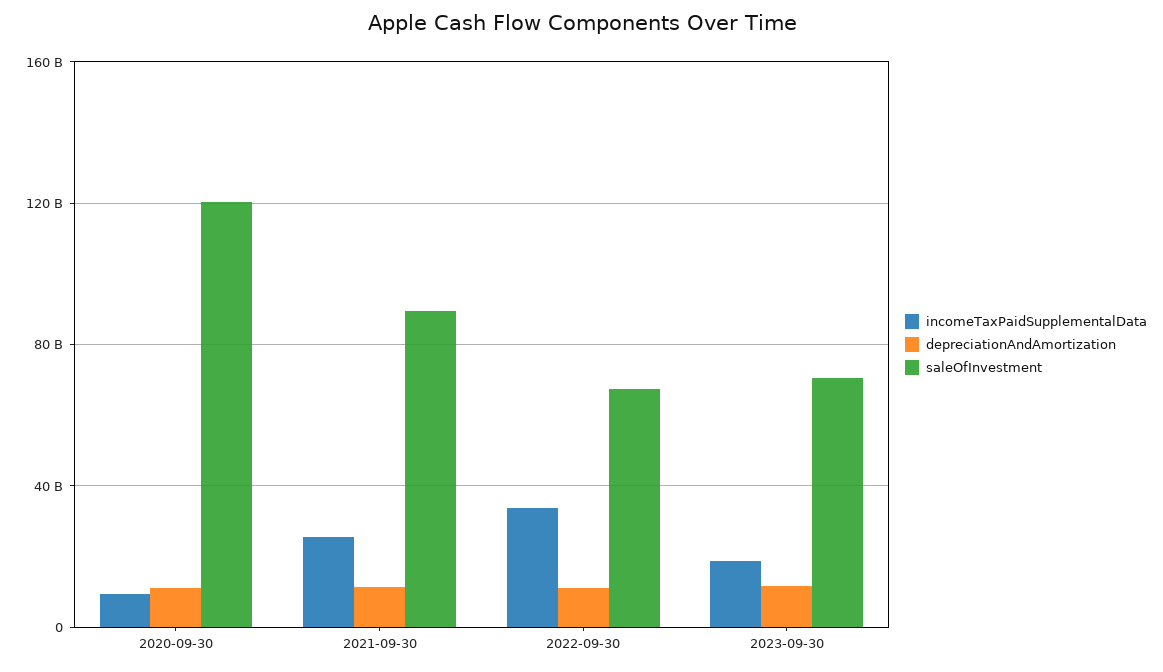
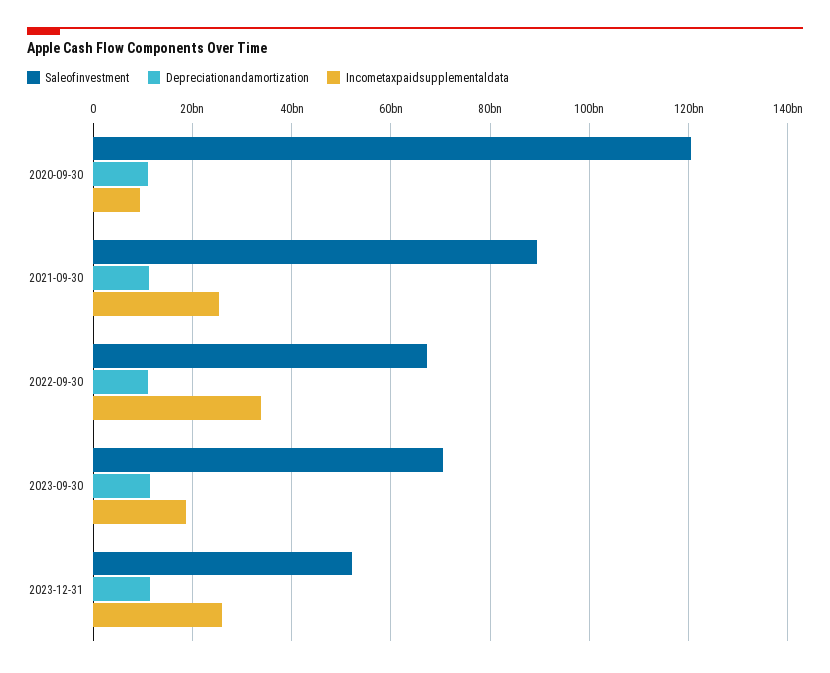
saleOfInvestment, 2023-12-31: none -> 52000000000
depreciationAndAmortization, 2023-12-31: none -> 12000000000
incomeTaxPaidSupplementalData, 2023-12-31: none -> 26000000000

